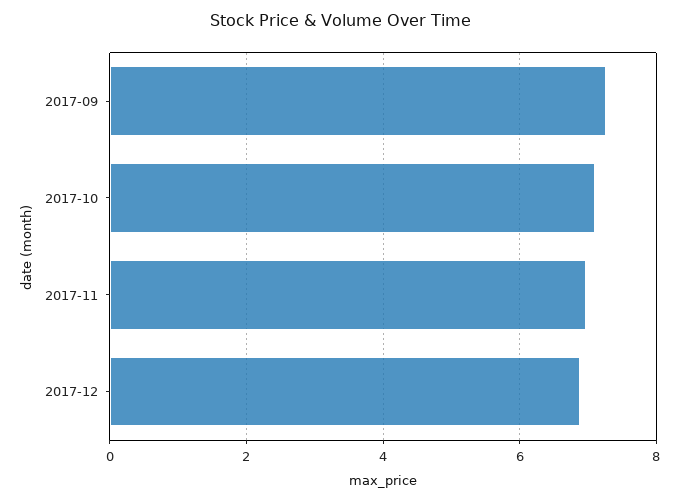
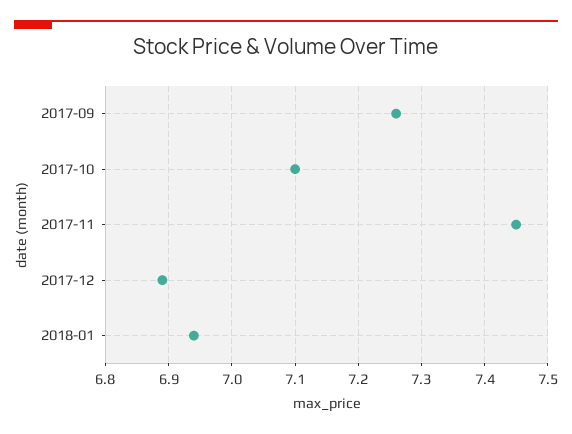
2017-11: 7 -> 7.45
2018-01: none -> 6.94

